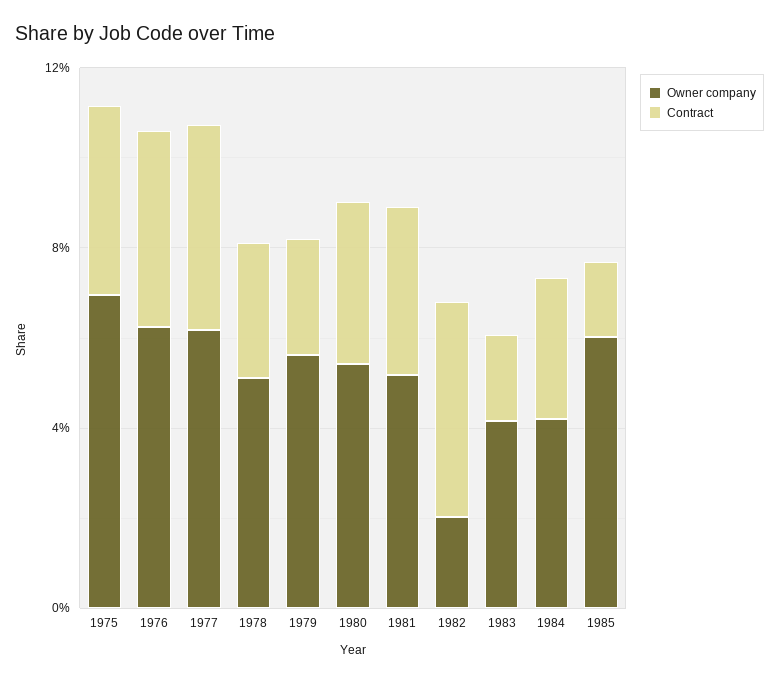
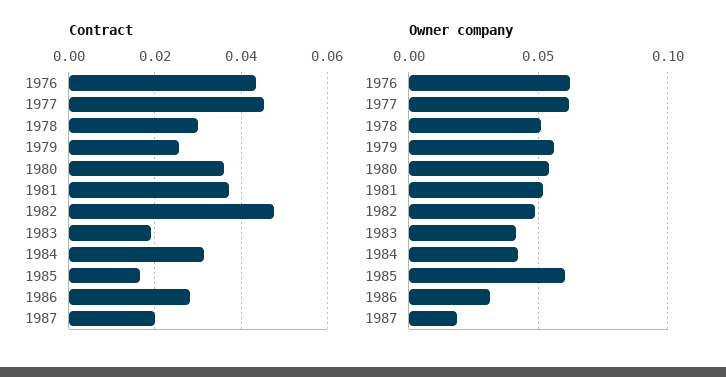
Owner company, 1975: 0.07 -> none
Contract, 1975: 0.04 -> none
Owner company, 1982: 0.02 -> 0.05
Contract, 1986: none -> 0.028
Contract, 1987: none -> 0.02
Owner company, 1986: none -> 0.03
Owner company, 1987: none -> 0.02

